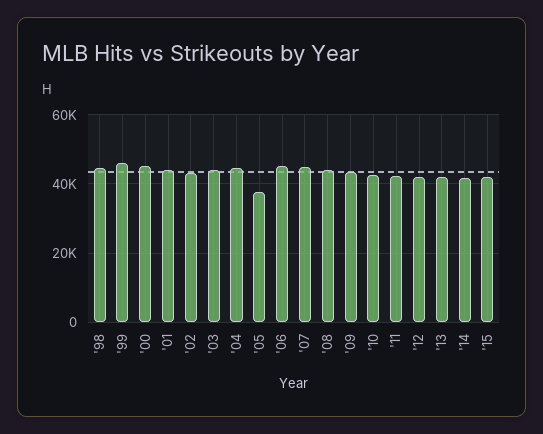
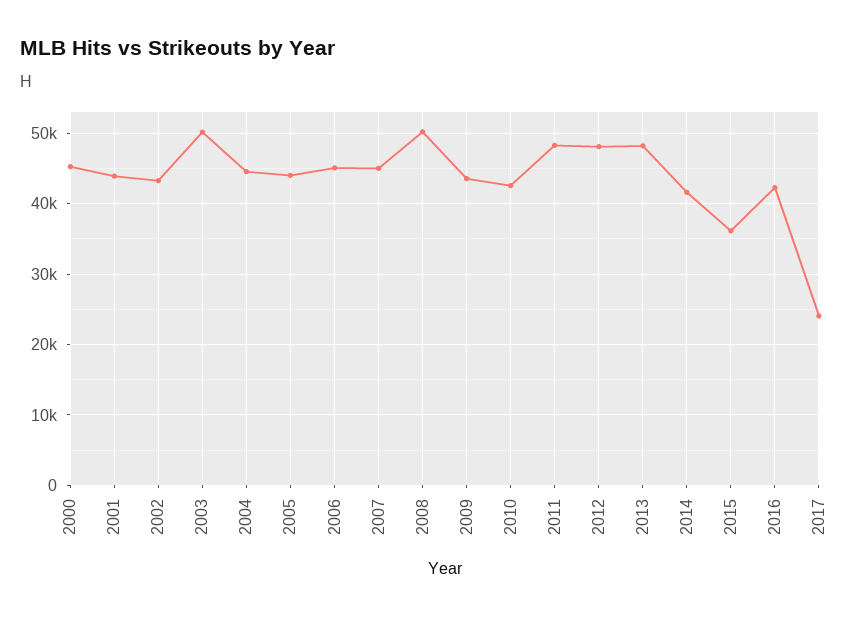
'98: 44000 -> none
'99: 46000 -> none
'03: 44000 -> 50000
'05: 38000 -> 44000
'08: 44000 -> 50000
'11: 42000 -> 48000
'12: 42000 -> 48000
'13: 42000 -> 48000
'15: 42000 -> 36000
2016: none -> 42000
2017: none -> 24000

